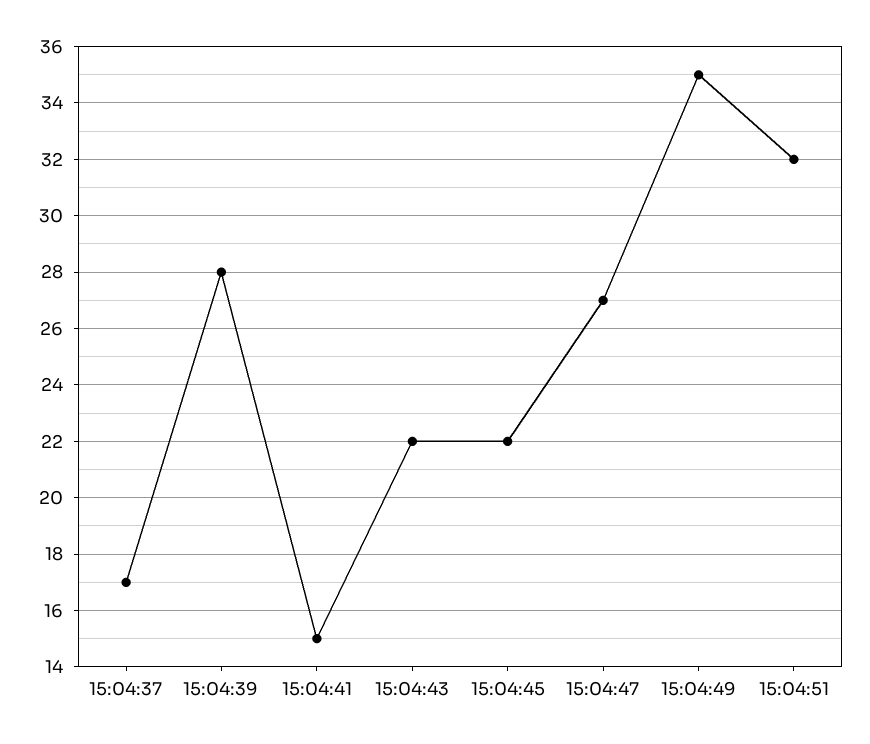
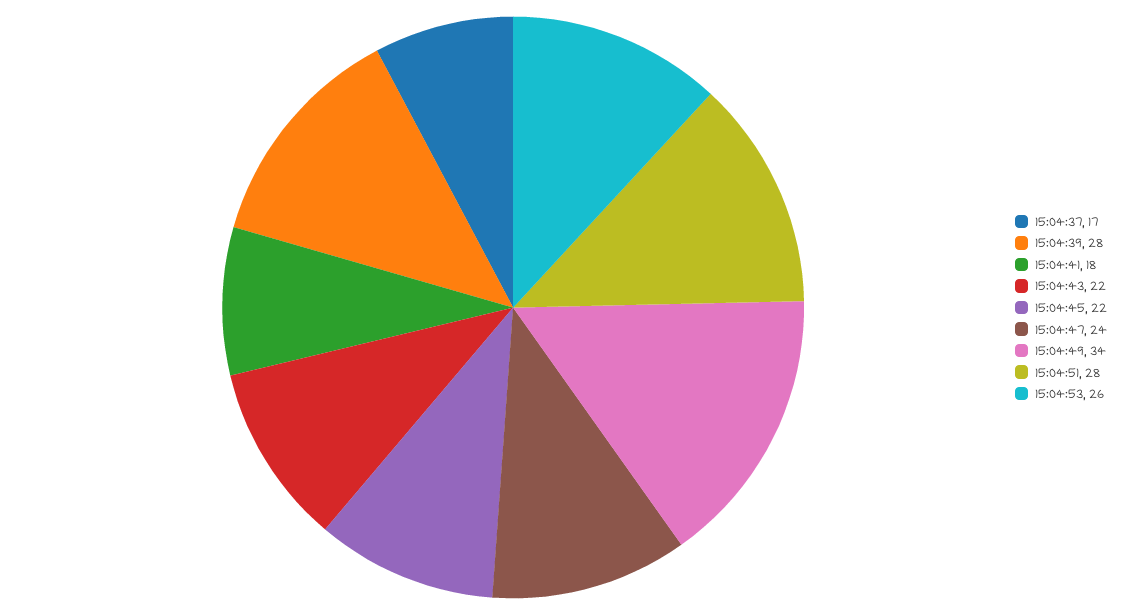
15:04:41: 15 -> 18
15:04:47: 27 -> 24
15:04:49: 35 -> 34
15:04:51: 32 -> 28
15:04:53: none -> 26

